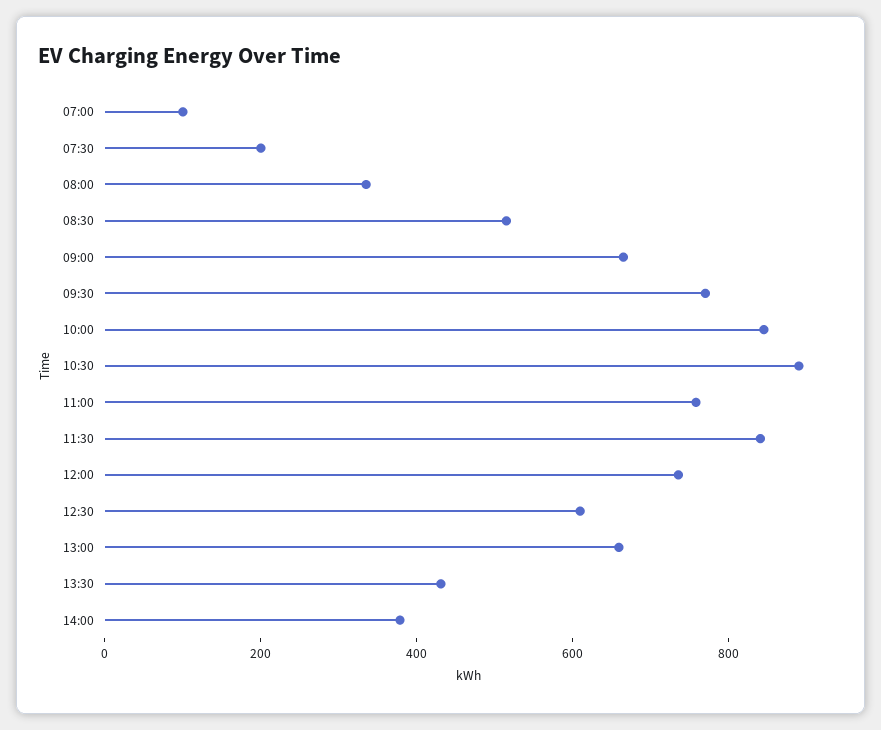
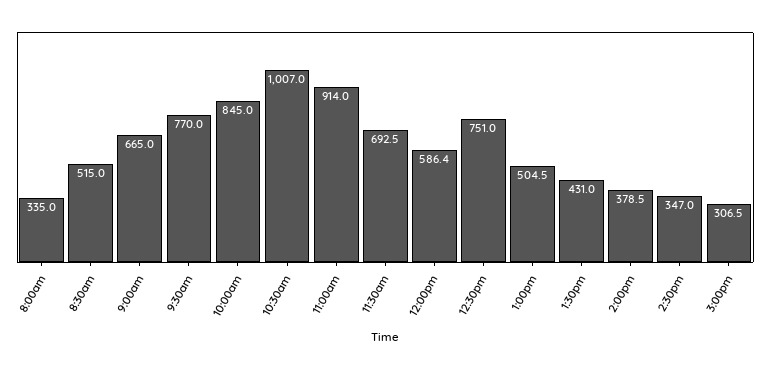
07:00: 100 -> none
07:30: 200 -> none
10:30: 900 -> 1007
11:00: 750 -> 914
11:30: 850 -> 692.5
12:00: 750 -> 586.4
12:30: 600 -> 751
13:00: 650 -> 504.5
2:30pm: none -> 347
3:00pm: none -> 306.5

